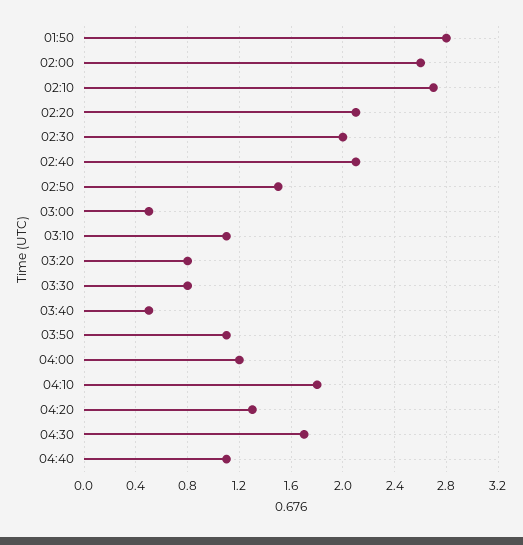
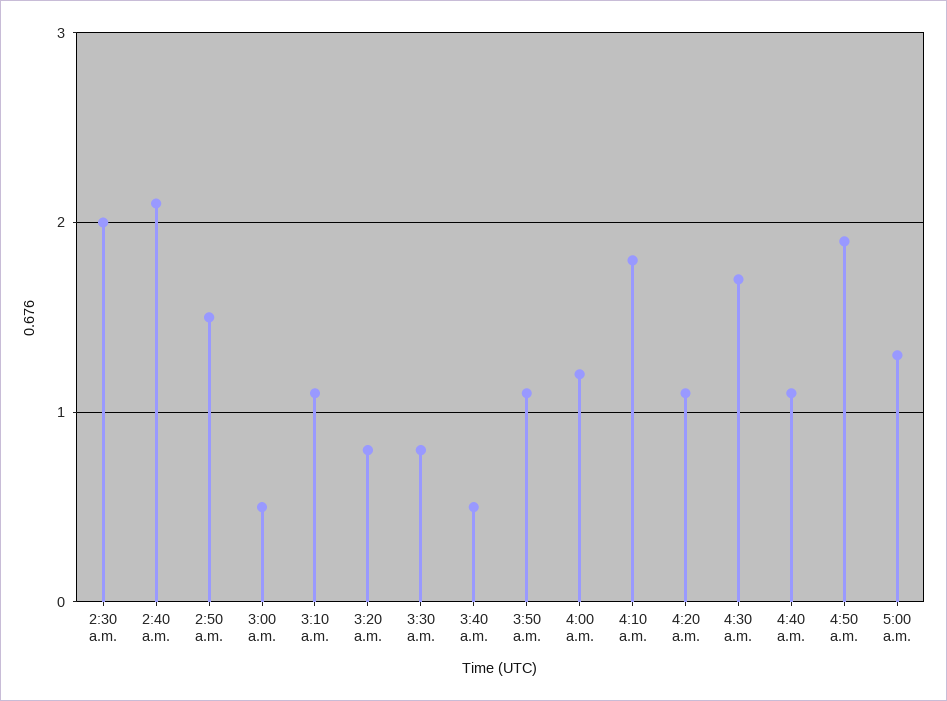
01:50: 2.8 -> none
02:00: 2.6 -> none
02:10: 2.7 -> none
02:20: 2.1 -> none
04:20: 1.3 -> 1.1
4:50 a.m.: none -> 1.9
5:00 a.m.: none -> 1.3

